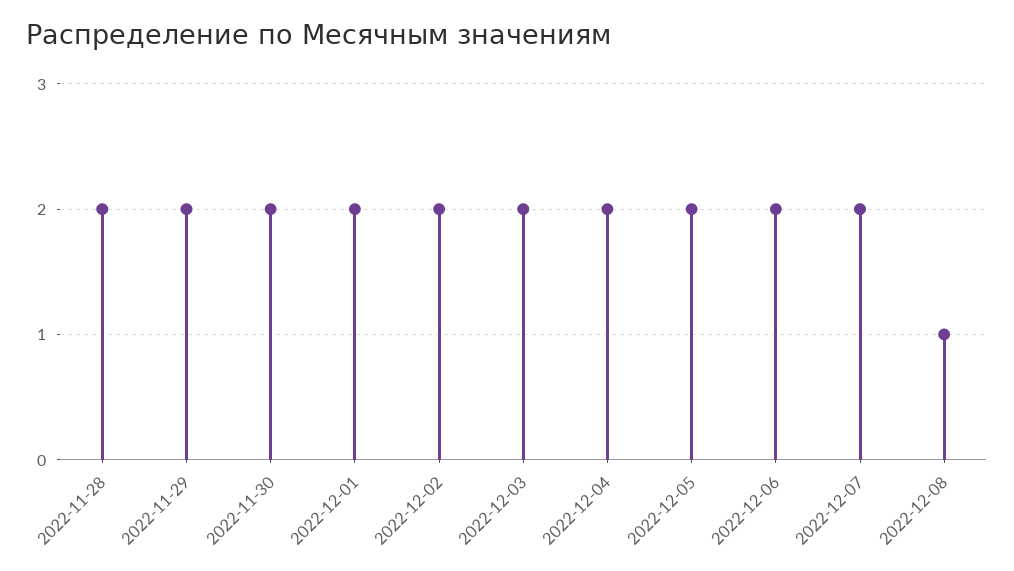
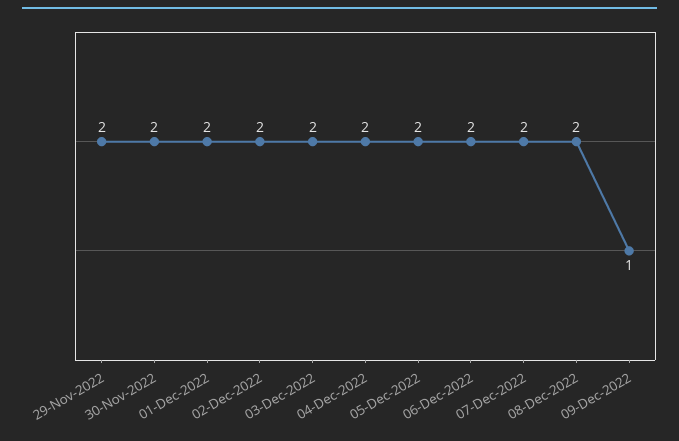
2022-11-28: 2 -> none
2022-12-08: 1 -> 2
09-Dec-2022: none -> 1

